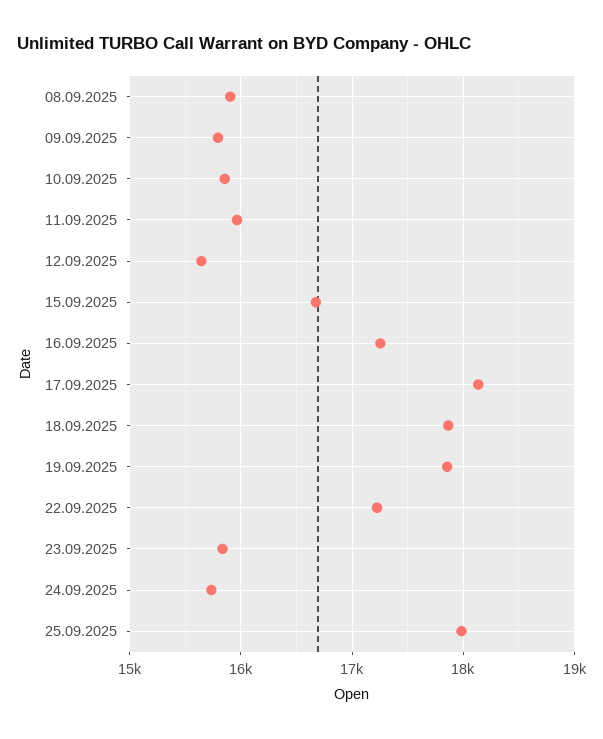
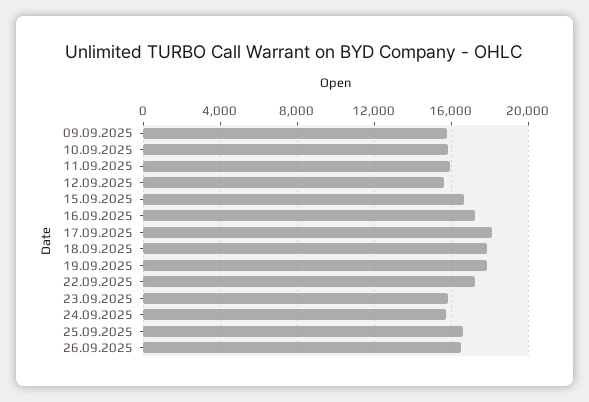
08.09.2025: 15900 -> none
25.09.2025: 18000 -> 16500
26.09.2025: none -> 16500

